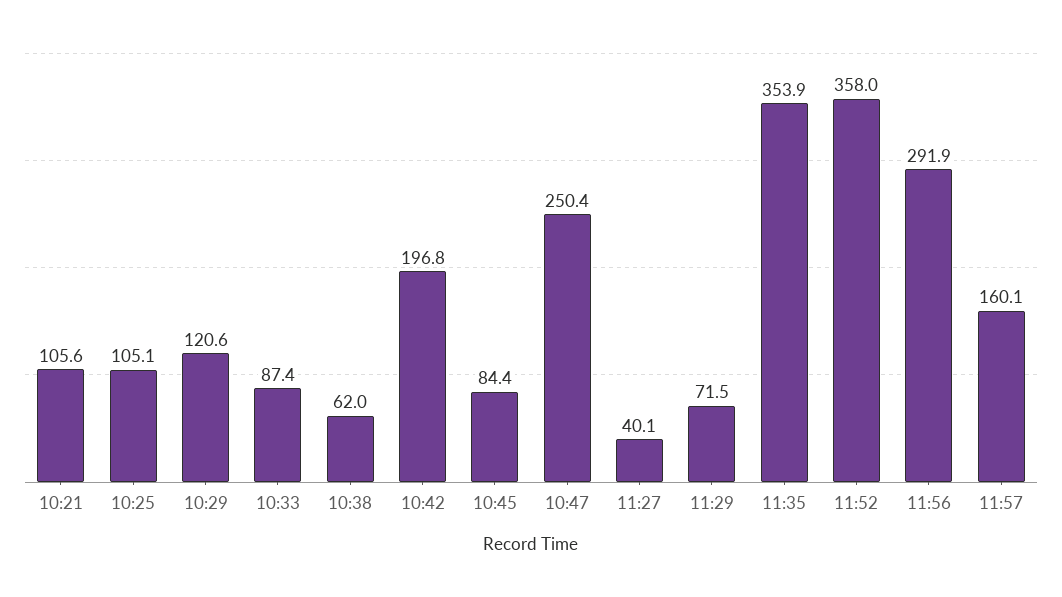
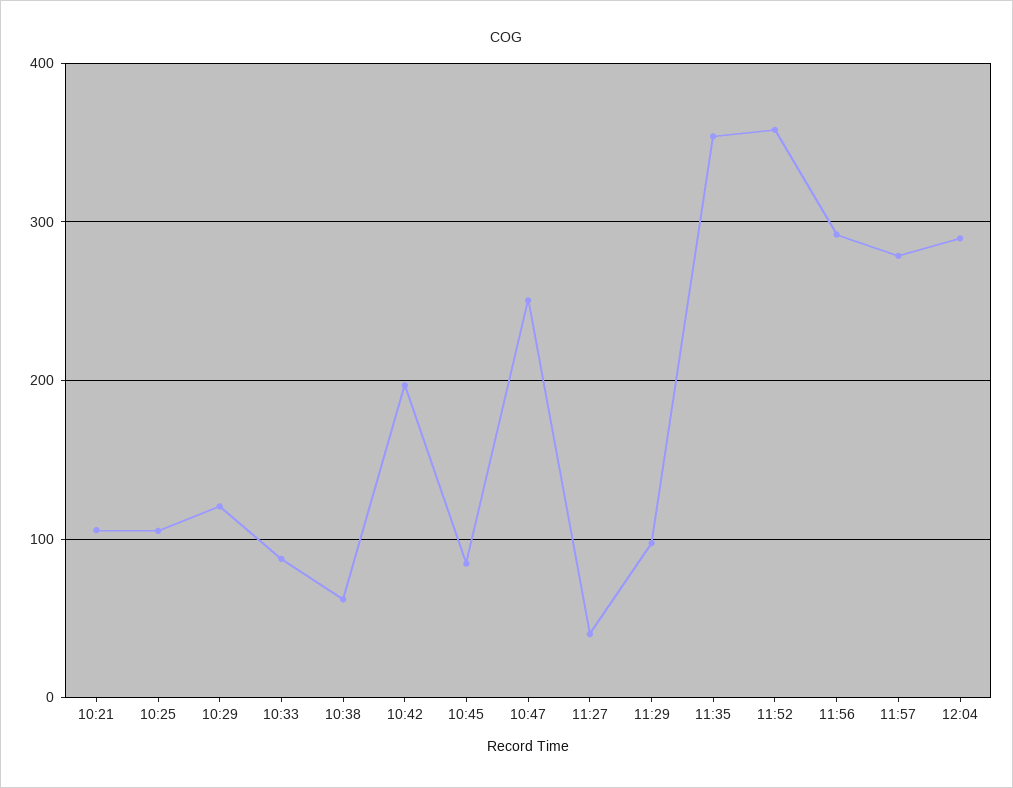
11:29: 71.5 -> 100
11:57: 160.1 -> 280
12:04: none -> 290

